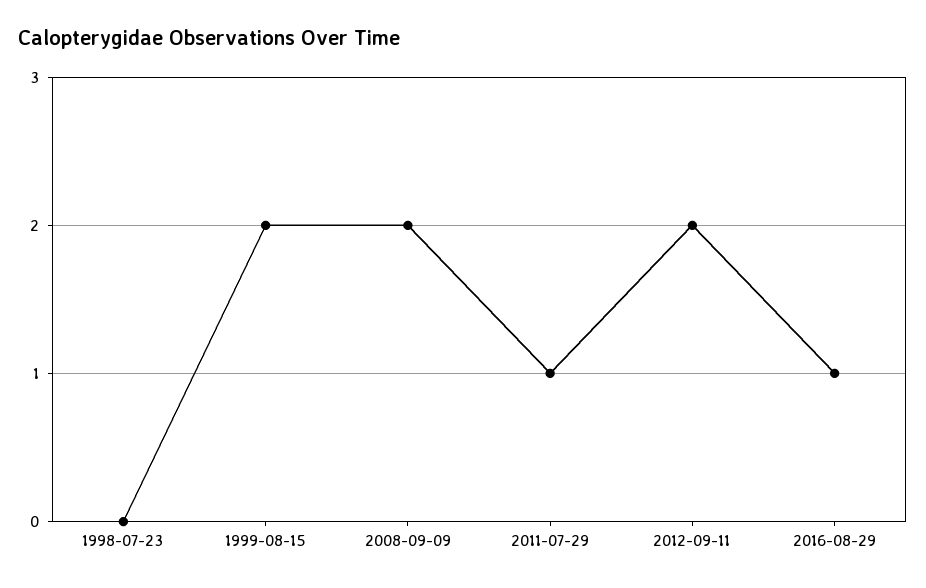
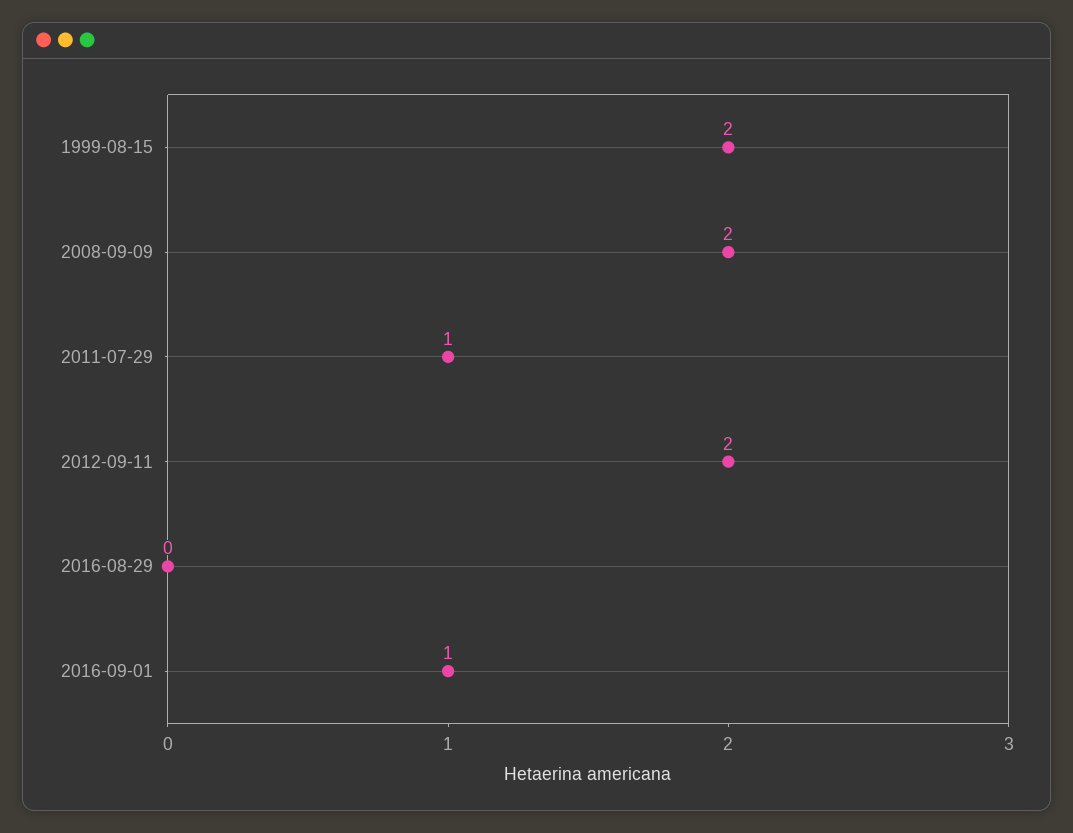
1998-07-23: 0 -> none
2016-08-29: 1 -> 0
2016-09-01: none -> 1

